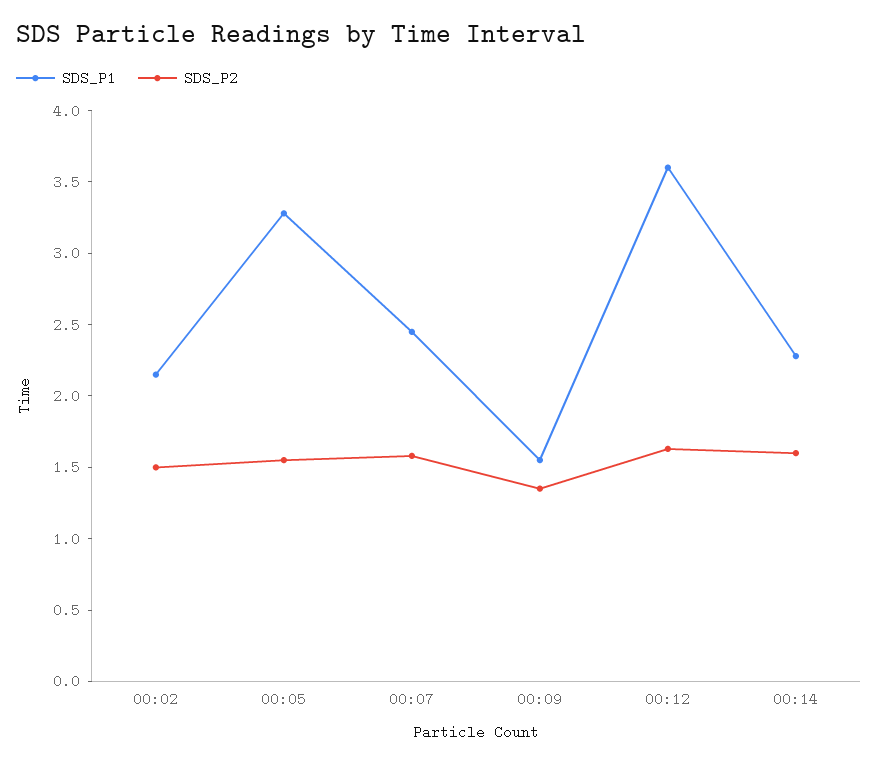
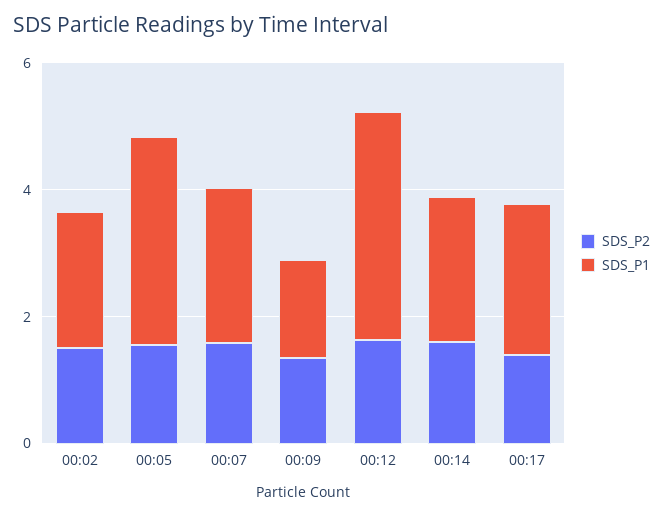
SDS_P2, 00:17: none -> 1.5
SDS_P1, 00:17: none -> 2.5

